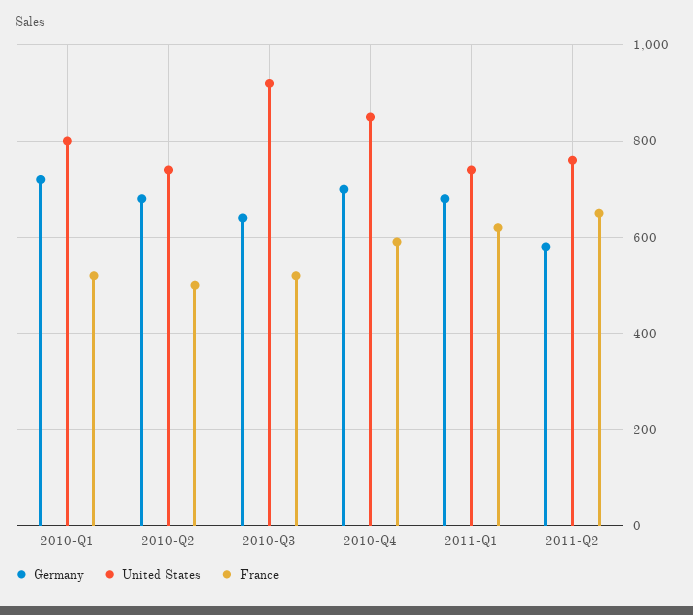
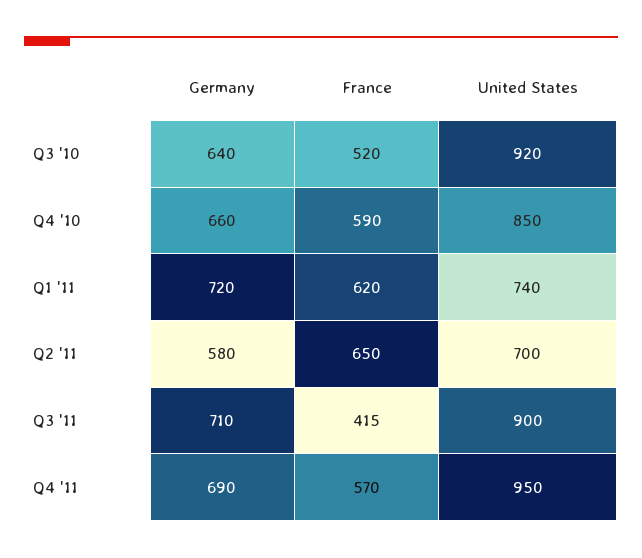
Germany, 2010-Q1: 720 -> none
United States, 2010-Q1: 800 -> none
France, 2010-Q1: 520 -> none
Germany, 2010-Q2: 680 -> none
United States, 2010-Q2: 740 -> none
France, 2010-Q2: 500 -> none
Germany, 2010-Q4: 700 -> 660
Germany, 2011-Q1: 680 -> 720
United States, 2011-Q2: 760 -> 700
Germany, Q3 '11: none -> 710
France, Q3 '11: none -> 415
United States, Q3 '11: none -> 900
Germany, Q4 '11: none -> 690
France, Q4 '11: none -> 570
United States, Q4 '11: none -> 950

